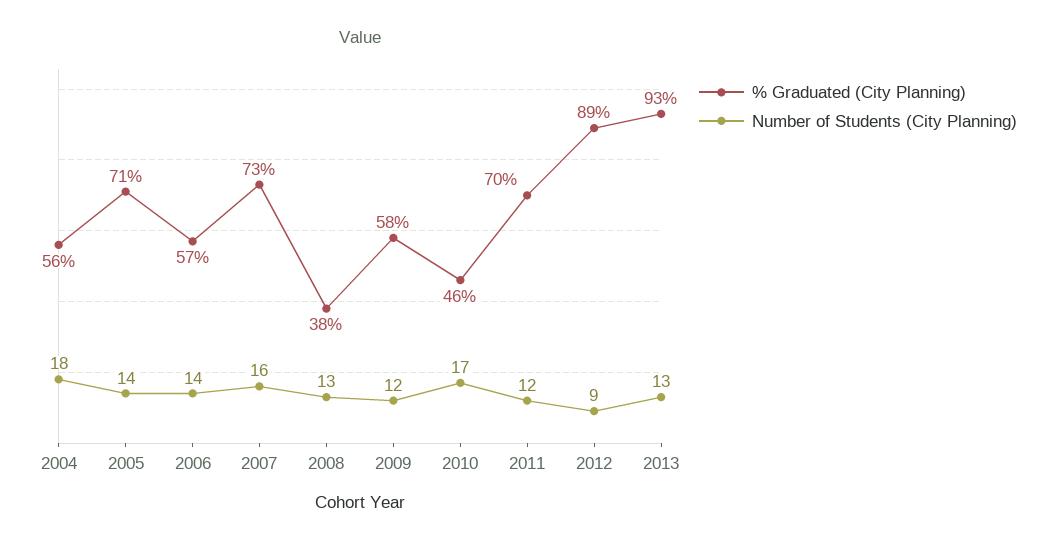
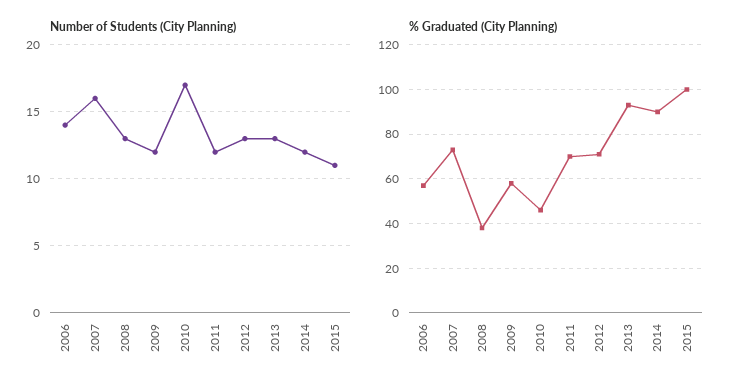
% Graduated (City Planning), 2004: 56 -> none
Number of Students (City Planning), 2004: 18 -> none
% Graduated (City Planning), 2005: 71 -> none
Number of Students (City Planning), 2005: 14 -> none
% Graduated (City Planning), 2012: 89 -> 70
Number of Students (City Planning), 2012: 9 -> 13
Number of Students (City Planning), 2014: none -> 12
Number of Students (City Planning), 2015: none -> 11
% Graduated (City Planning), 2014: none -> 90
% Graduated (City Planning), 2015: none -> 100

